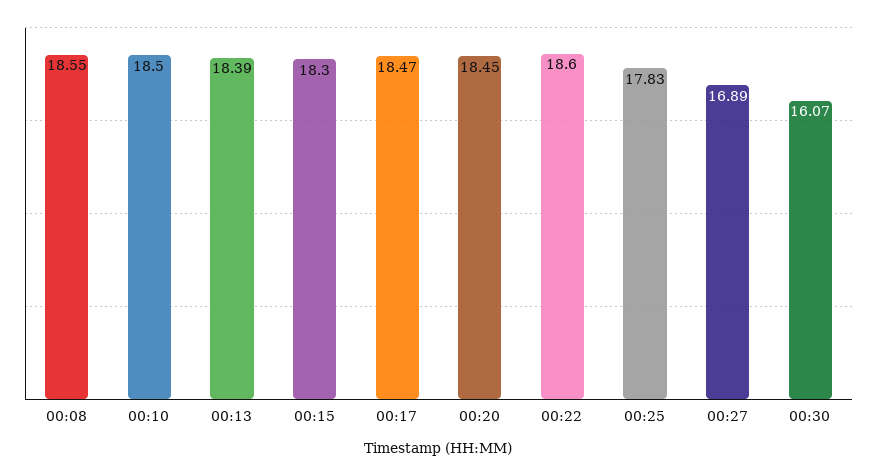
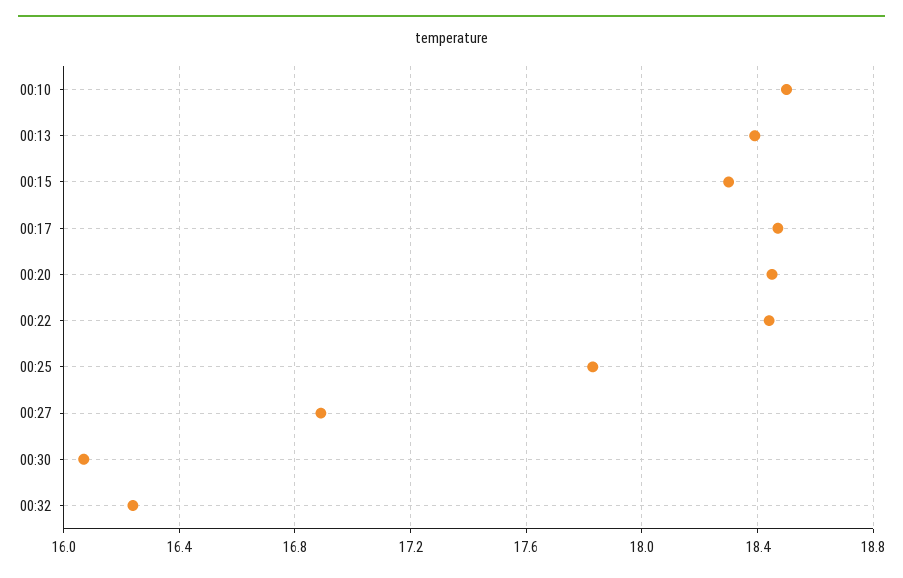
00:08: 18.55 -> none
00:22: 18.6 -> 18.45
00:32: none -> 16.25

